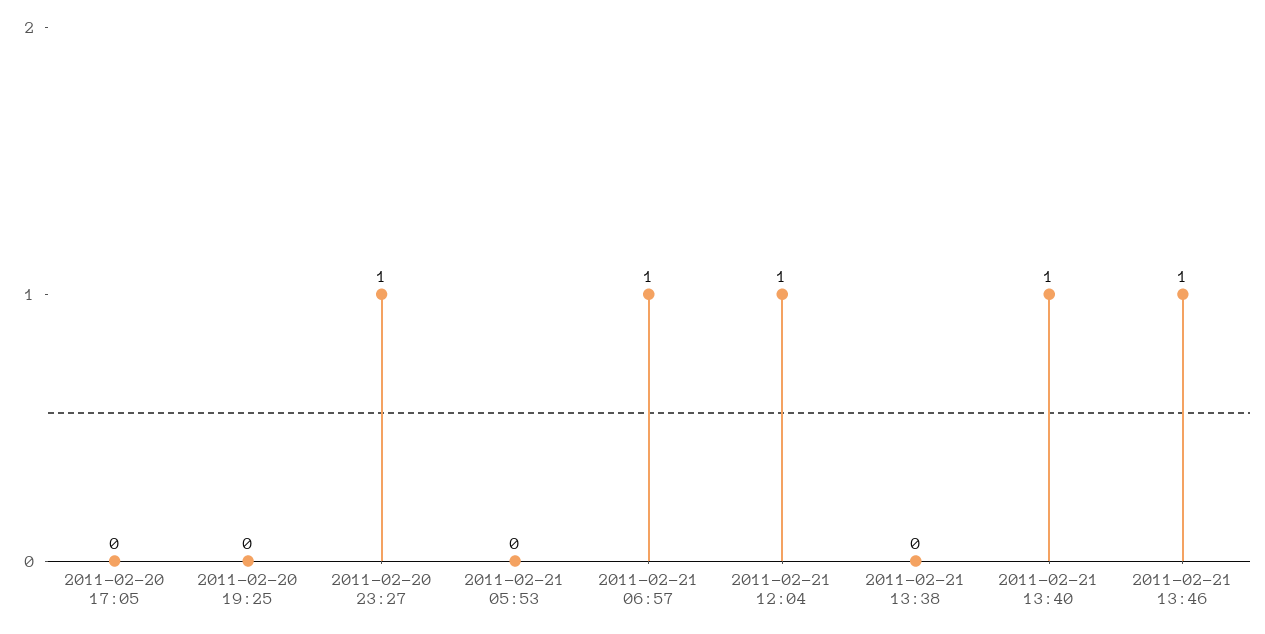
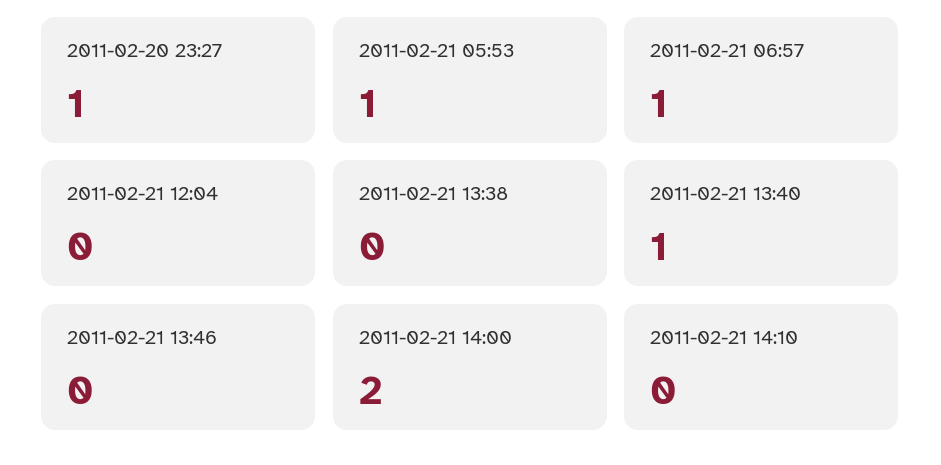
2011-02-20 17:05: 0 -> none
2011-02-20 19:25: 0 -> none
2011-02-21 05:53: 0 -> 1
2011-02-21 12:04: 1 -> 0
2011-02-21 13:46: 1 -> 0
2011-02-21 14:00: none -> 2
2011-02-21 14:10: none -> 0

